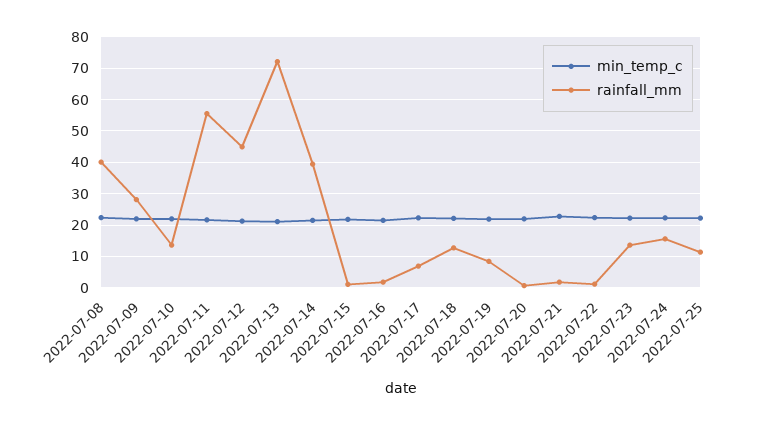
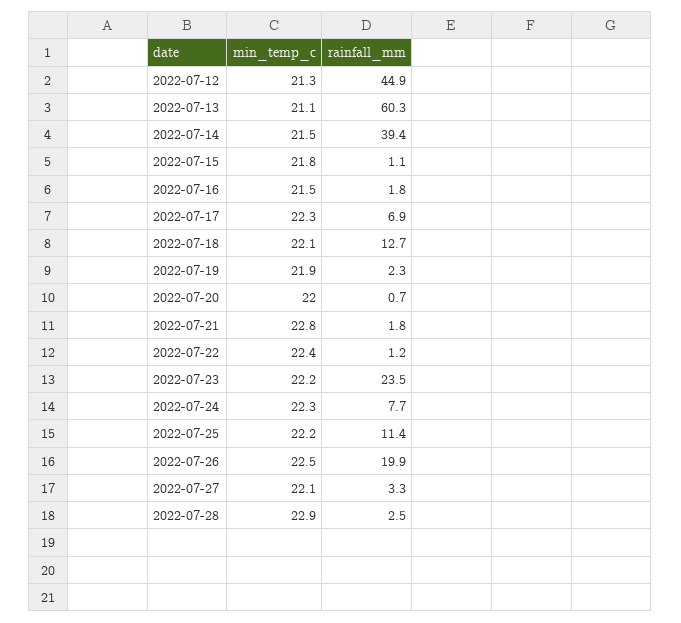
min_temp_c, 2022-07-08: 22 -> none
rainfall_mm, 2022-07-08: 40 -> none
min_temp_c, 2022-07-09: 22 -> none
rainfall_mm, 2022-07-09: 28 -> none
min_temp_c, 2022-07-10: 22 -> none
rainfall_mm, 2022-07-10: 14 -> none
min_temp_c, 2022-07-11: 22 -> none
rainfall_mm, 2022-07-11: 56 -> none
rainfall_mm, 2022-07-13: 72 -> 60.3
rainfall_mm, 2022-07-19: 8 -> 2.3
rainfall_mm, 2022-07-23: 14 -> 23.5
rainfall_mm, 2022-07-24: 16 -> 7.7
min_temp_c, 2022-07-26: none -> 22.5
rainfall_mm, 2022-07-26: none -> 19.9
min_temp_c, 2022-07-27: none -> 22.1
rainfall_mm, 2022-07-27: none -> 3.3
min_temp_c, 2022-07-28: none -> 22.9
rainfall_mm, 2022-07-28: none -> 2.5

